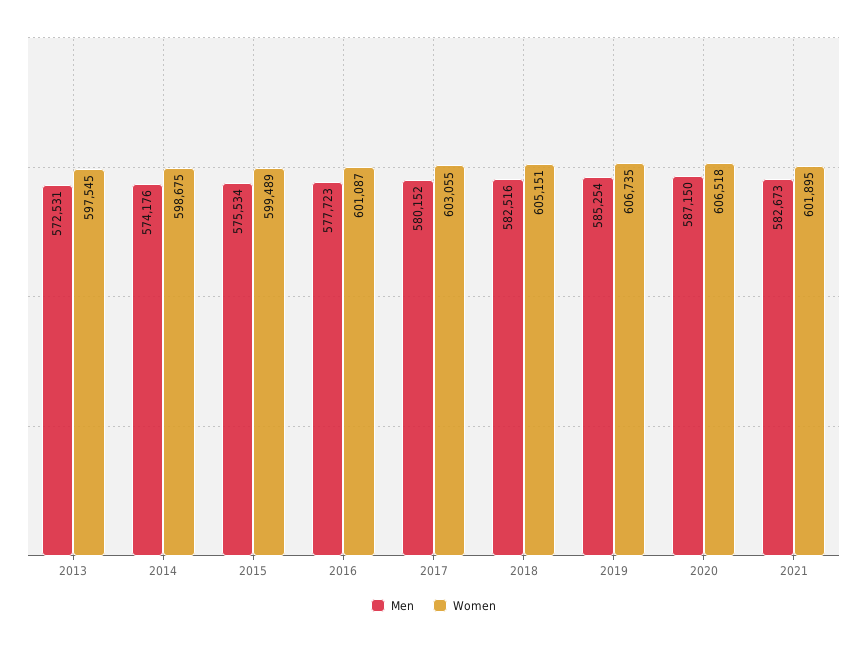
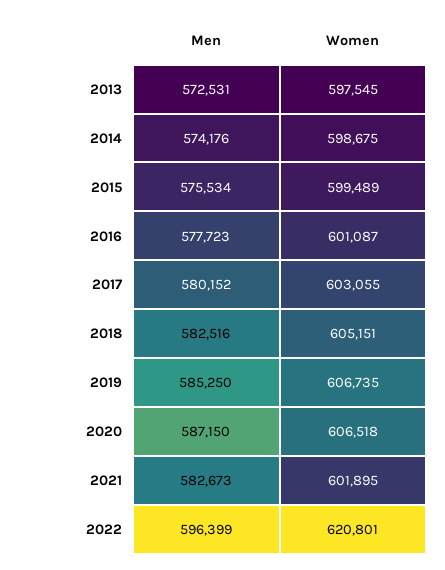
Men, 2019: 585254 -> 585250
Men, 2022: none -> 596399
Women, 2022: none -> 620801

